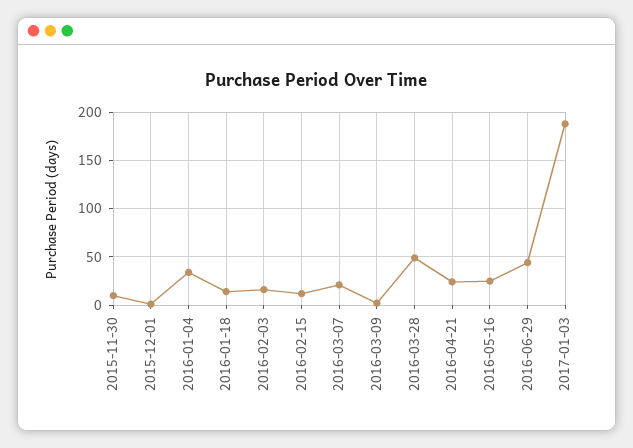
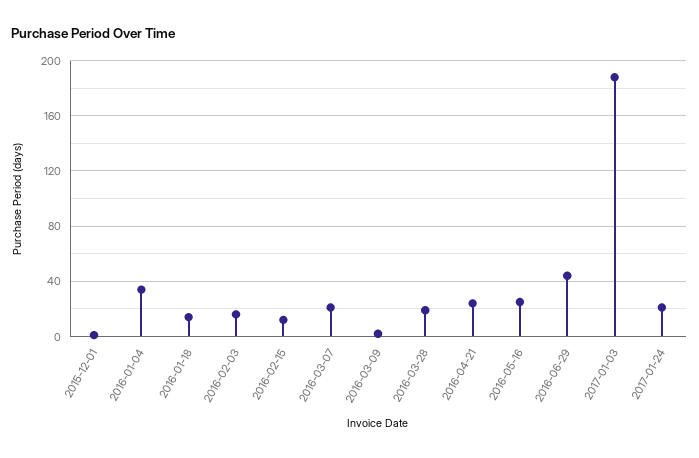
2015-11-30: 10 -> none
2016-03-28: 50 -> 20
2017-01-24: none -> 20

